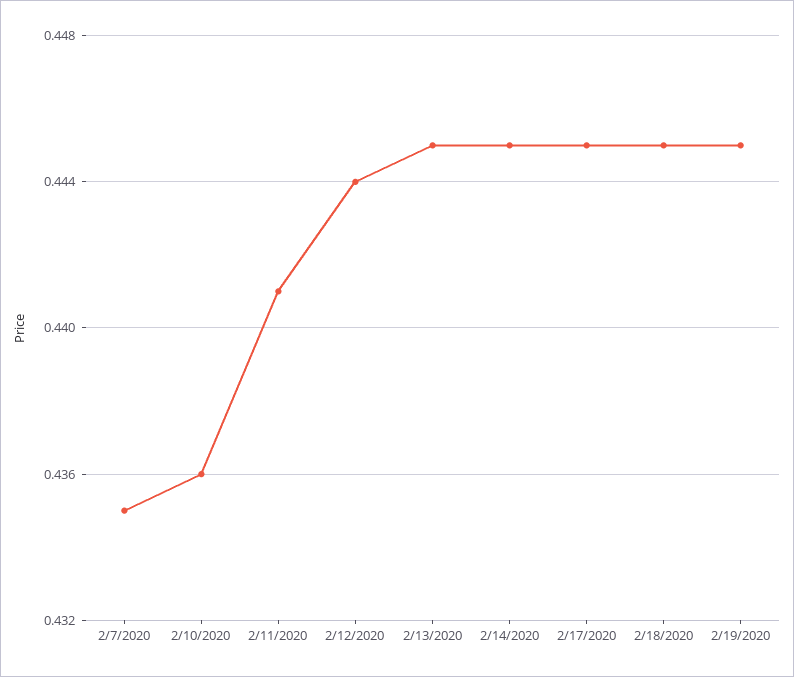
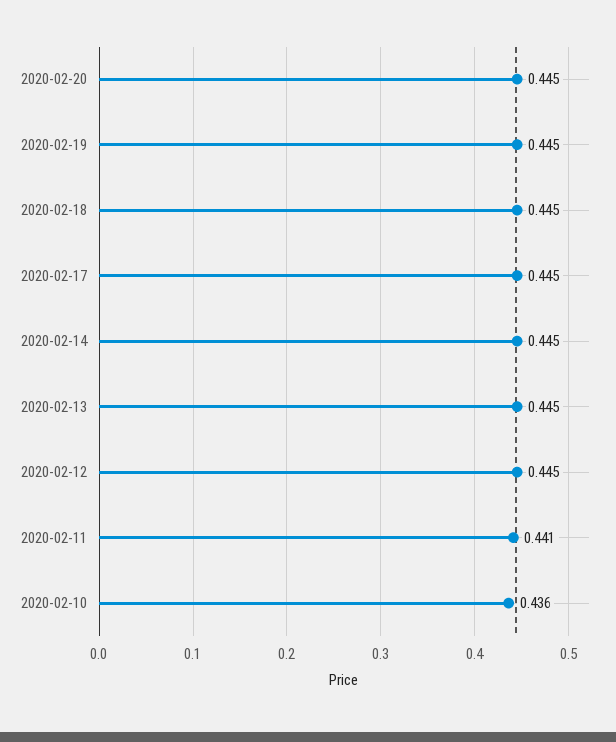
2/7/2020: 0.435 -> none
2/12/2020: 0.444 -> 0.445
2020-02-20: none -> 0.445

